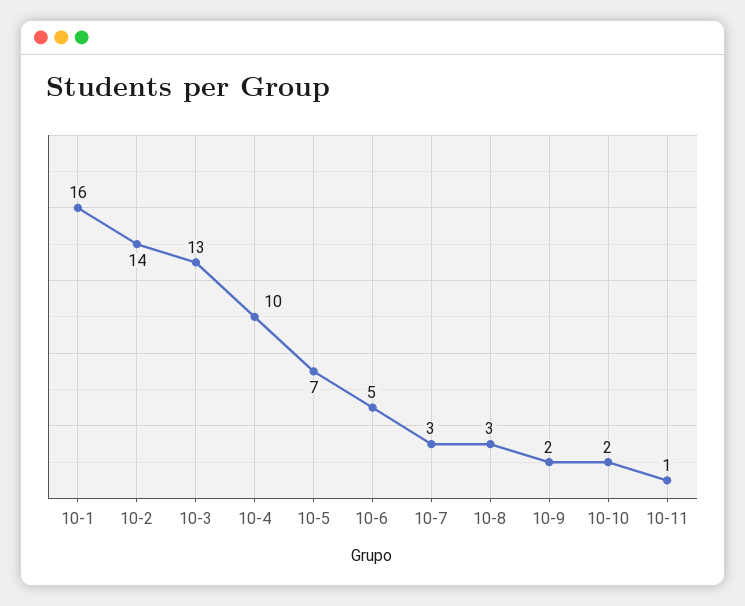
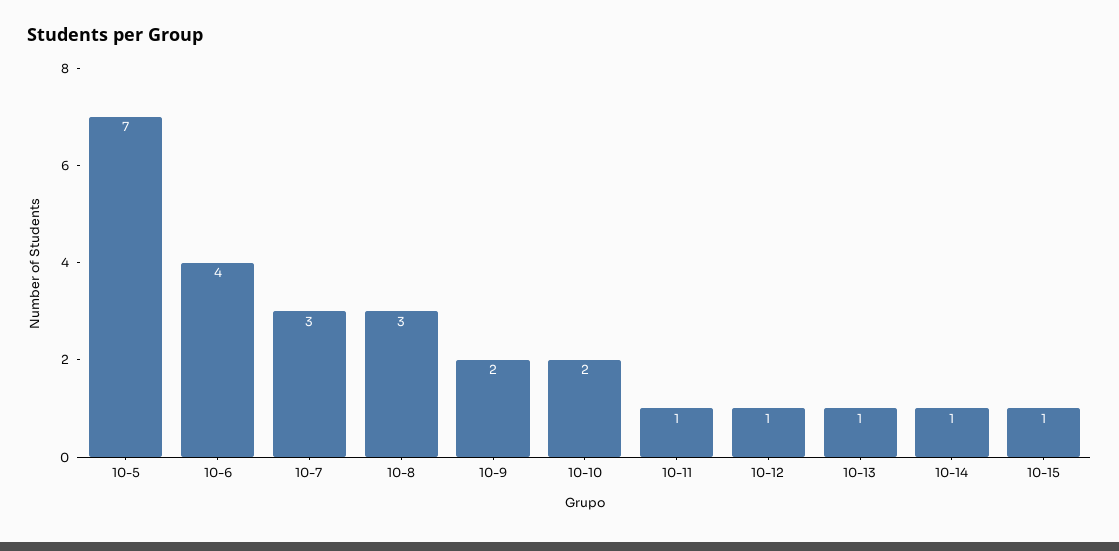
10-1: 16 -> none
10-2: 14 -> none
10-3: 13 -> none
10-4: 10 -> none
10-6: 5 -> 4
10-12: none -> 1
10-13: none -> 1
10-14: none -> 1
10-15: none -> 1

